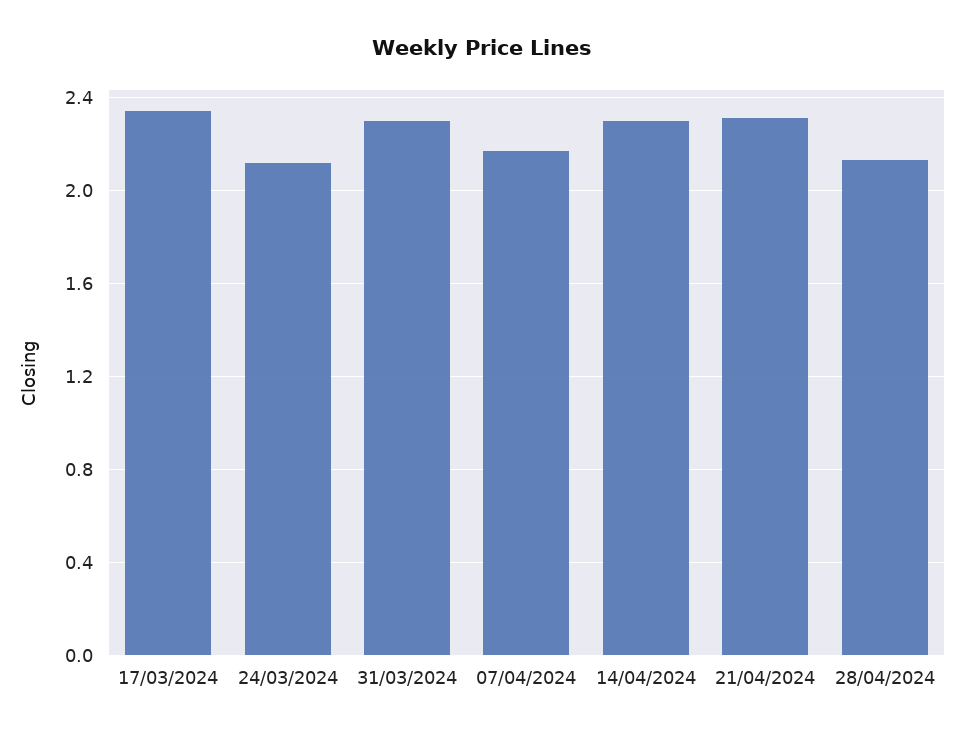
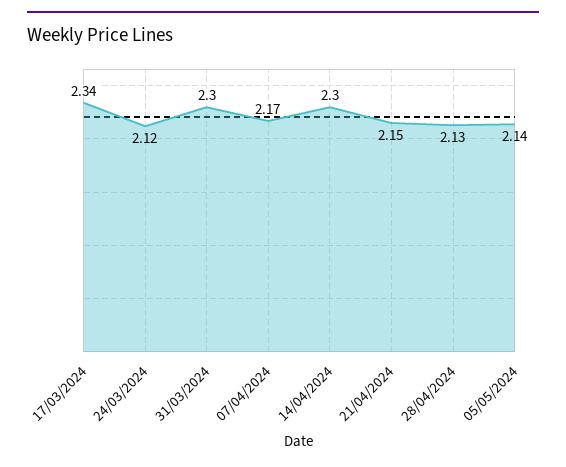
21/04/2024: 2.3 -> 2.15
05/05/2024: none -> 2.14

